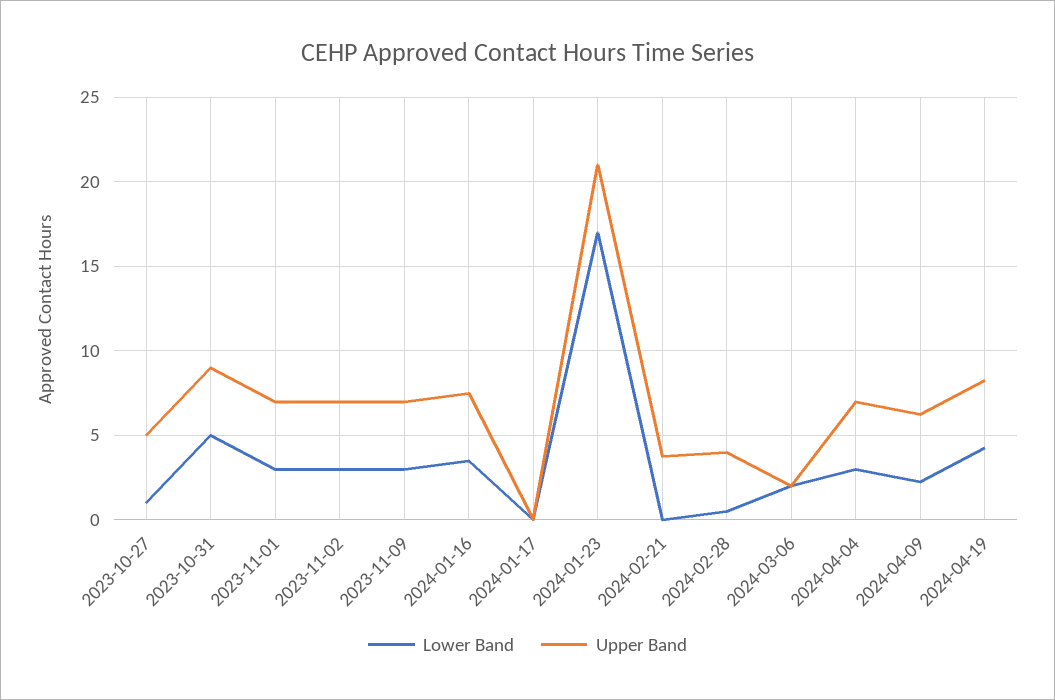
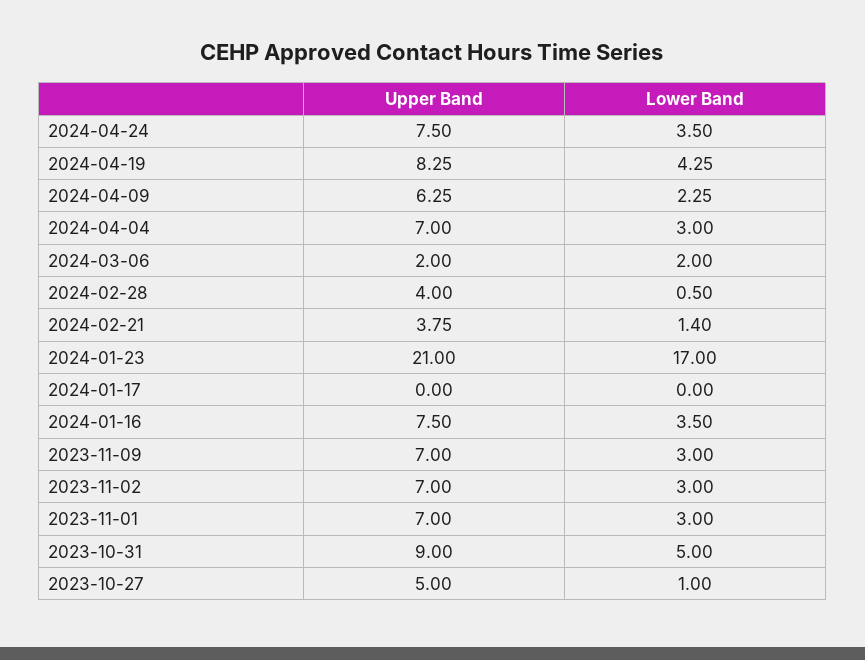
Lower Band, 2024-02-21: 0 -> 1.4
Upper Band, 2024-04-24: none -> 7.5
Lower Band, 2024-04-24: none -> 3.5

